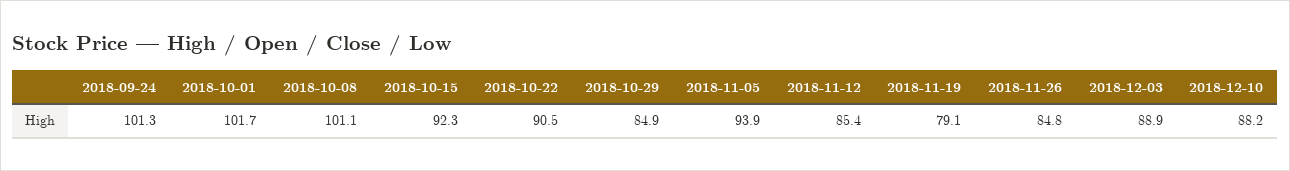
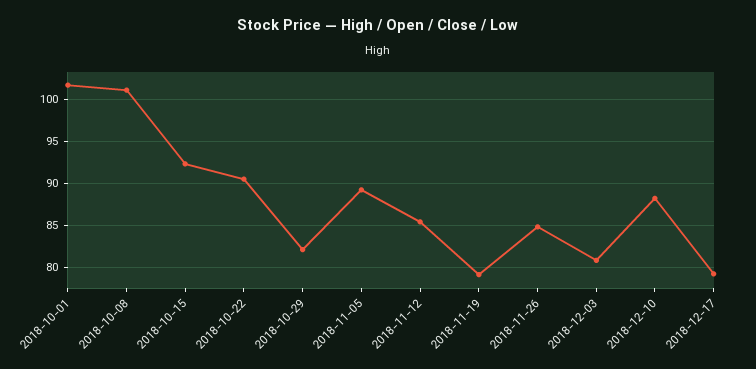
2018-09-24: 101.3 -> none
2018-10-29: 84.9 -> 82
2018-11-05: 93.9 -> 89
2018-12-03: 88.9 -> 81
2018-12-17: none -> 79

